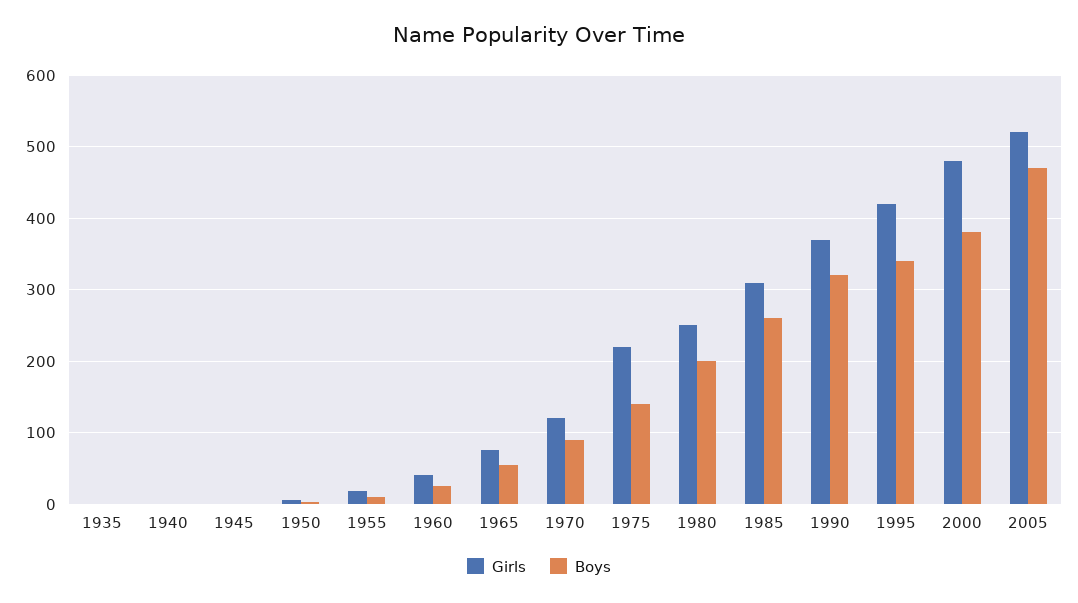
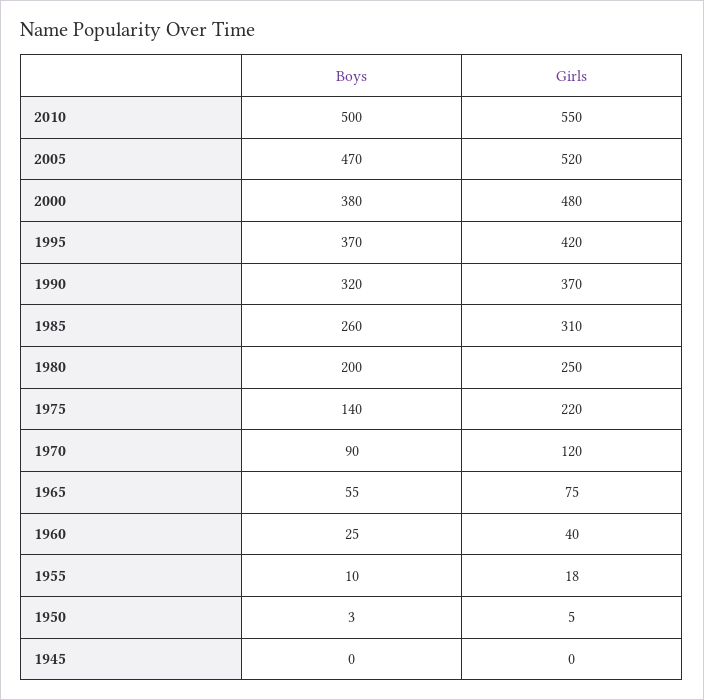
Girls, 1935: 0 -> none
Boys, 1935: 0 -> none
Girls, 1940: 0 -> none
Boys, 1940: 0 -> none
Boys, 1995: 340 -> 370
Boys, 2010: none -> 500
Girls, 2010: none -> 550

